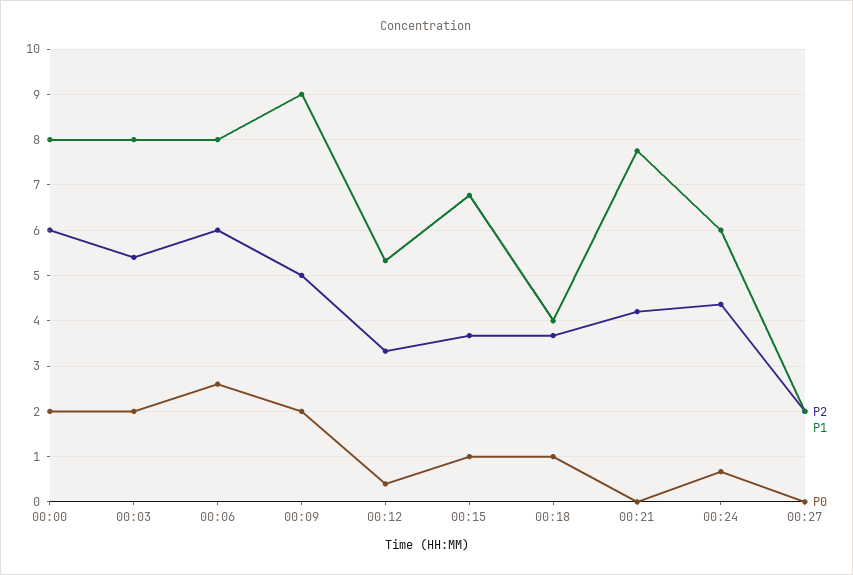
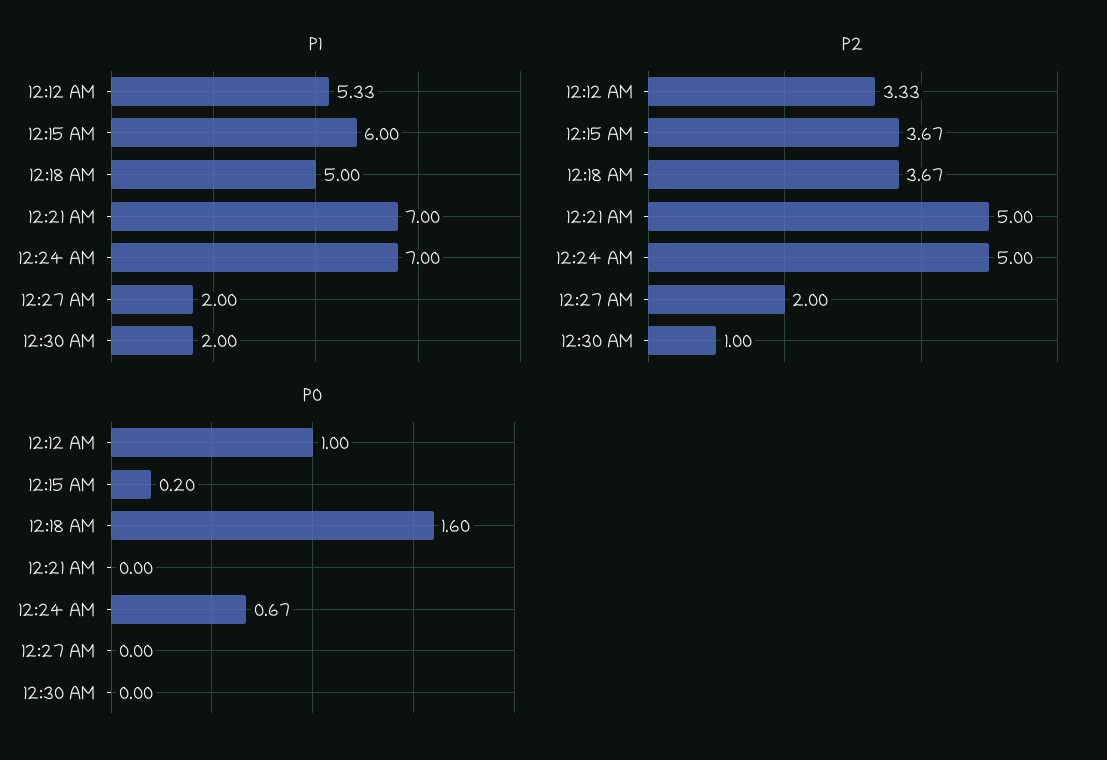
P2, 00:00: 6 -> none
P1, 00:00: 8 -> none
P0, 00:00: 2 -> none
P2, 00:03: 5.4 -> none
P1, 00:03: 8 -> none
P0, 00:03: 2 -> none
P2, 00:06: 6 -> none
P1, 00:06: 8 -> none
P0, 00:06: 2.6 -> none
P2, 00:09: 5 -> none
P1, 00:09: 9 -> none
P0, 00:09: 2 -> none
P0, 00:12: 0.4 -> 1
P1, 00:15: 6.8 -> 6
P0, 00:15: 1 -> 0.2
P1, 00:18: 4 -> 5
P0, 00:18: 1 -> 1.6
P2, 00:21: 4.2 -> 5
P1, 00:21: 7.8 -> 7
P2, 00:24: 4.4 -> 5
P1, 00:24: 6 -> 7
P1, 12:30 AM: none -> 2
P2, 12:30 AM: none -> 1
P0, 12:30 AM: none -> 0

